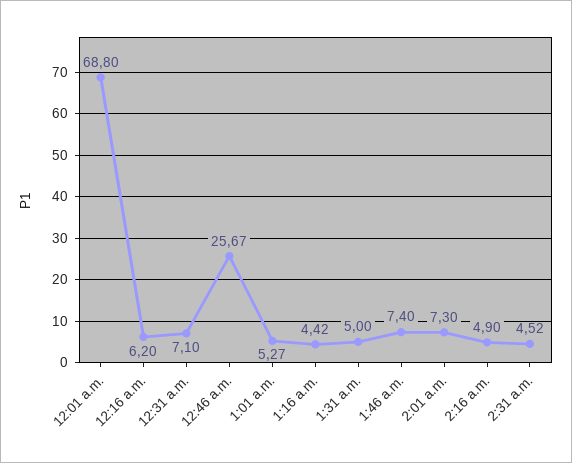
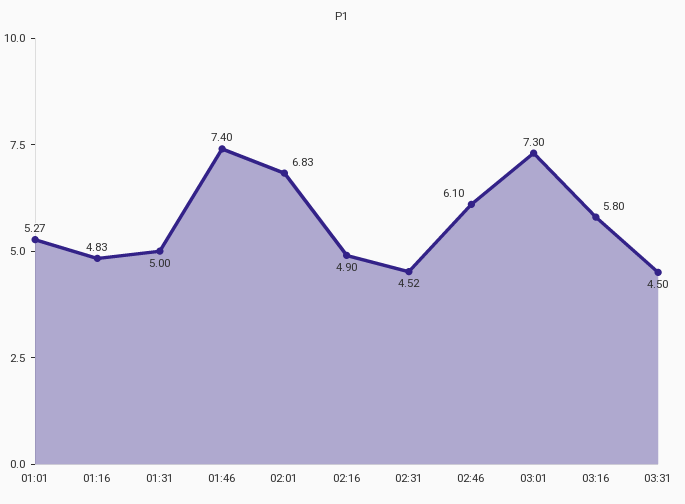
12:01 a.m.: 68.8 -> none
12:16 a.m.: 6.2 -> none
12:31 a.m.: 7.1 -> none
12:46 a.m.: 25.67 -> none
1:16 a.m.: 4.42 -> 4.83
2:01 a.m.: 7.3 -> 6.83
02:46: none -> 6.1
03:01: none -> 7.3
03:16: none -> 5.8
03:31: none -> 4.5

